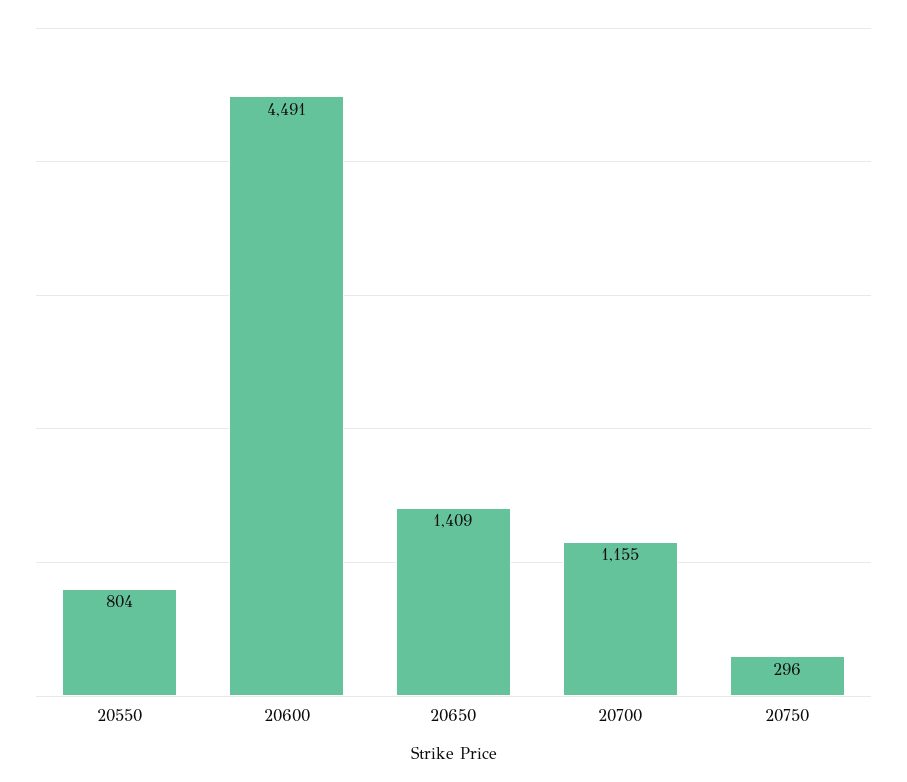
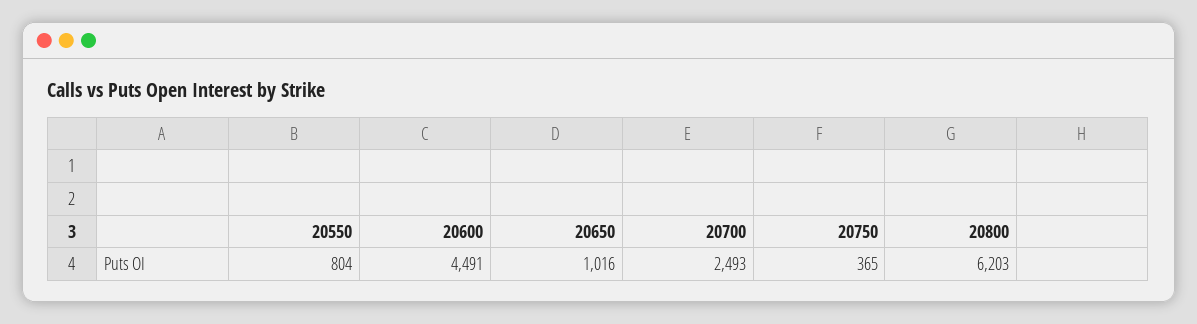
20650: 1409 -> 1016
20700: 1155 -> 2493
20750: 296 -> 365
20800: none -> 6203

